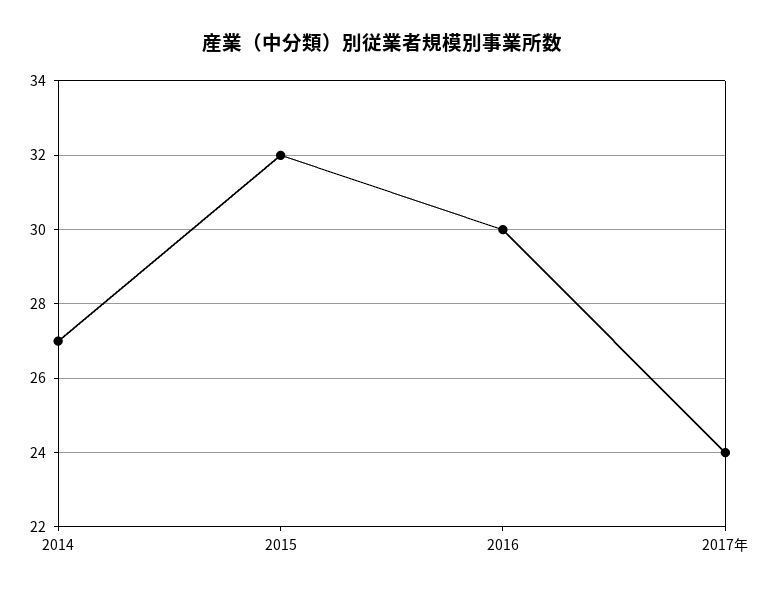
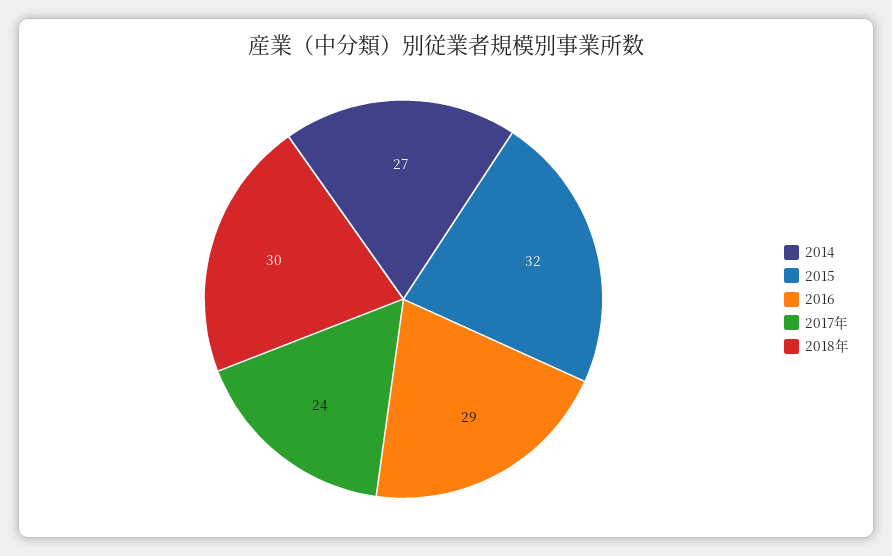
2016: 30 -> 29
2018年: none -> 30

